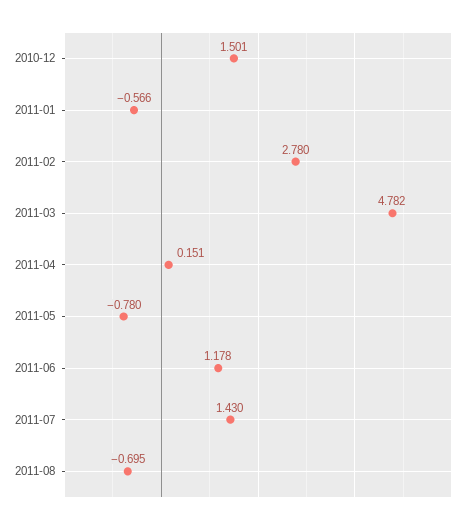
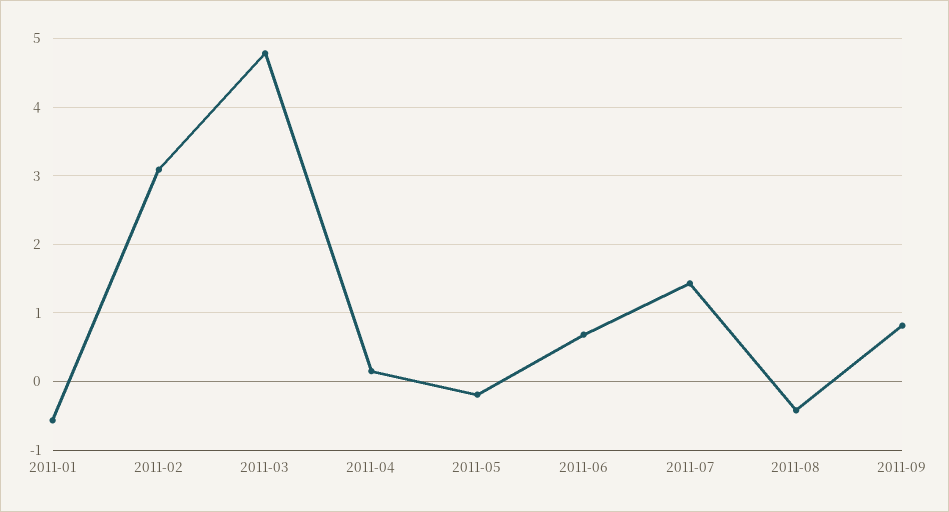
2010-12: 1.501 -> none
2011-02: 2.78 -> 3.1
2011-05: -0.78 -> -0.2
2011-06: 1.178 -> 0.7
2011-08: -0.695 -> -0.4
2011-09: none -> 0.8

